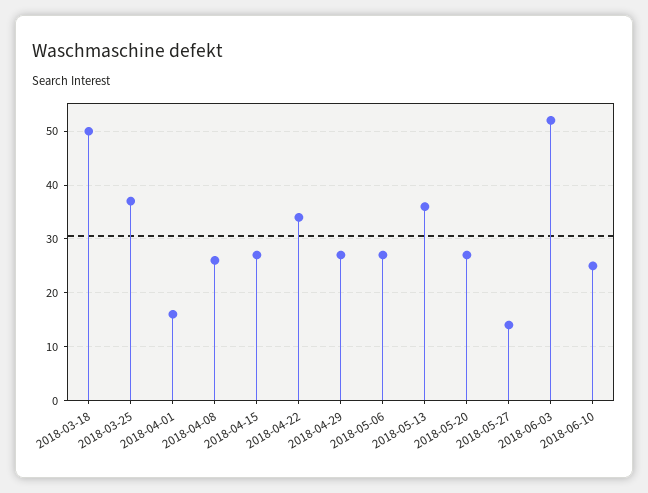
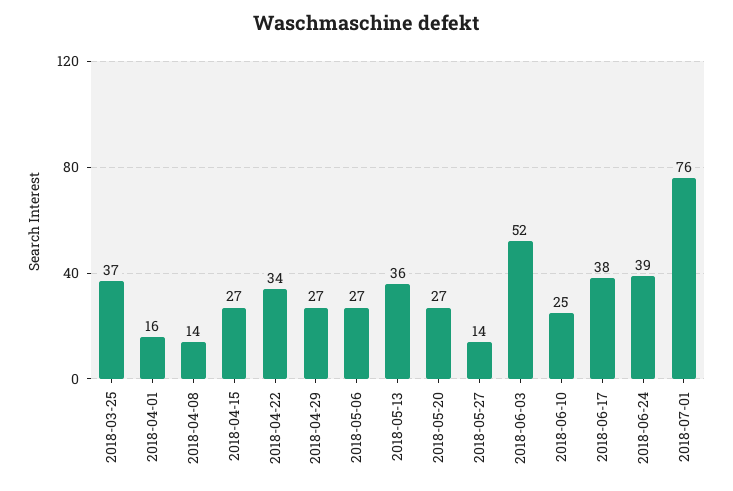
2018-03-18: 50 -> none
2018-04-08: 25 -> 14
2018-06-17: none -> 38
2018-06-24: none -> 39
2018-07-01: none -> 76

